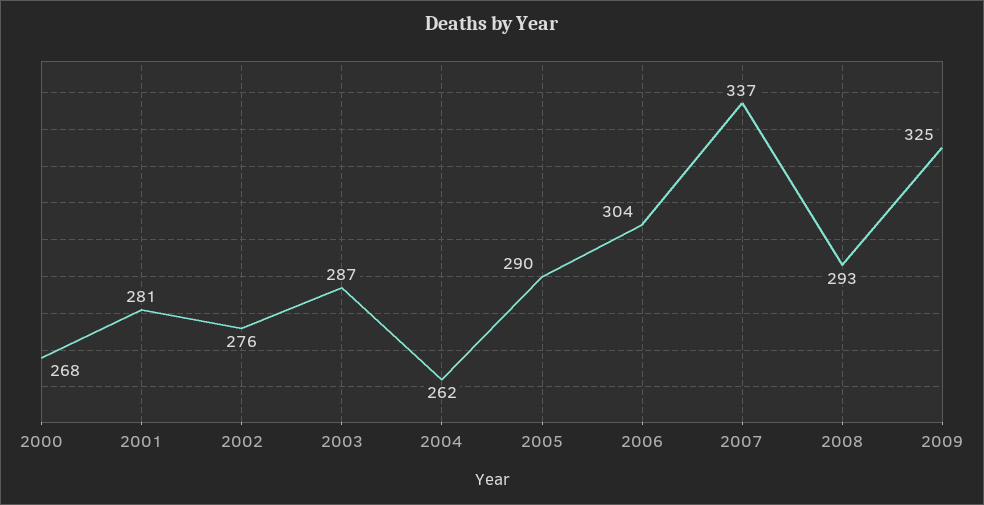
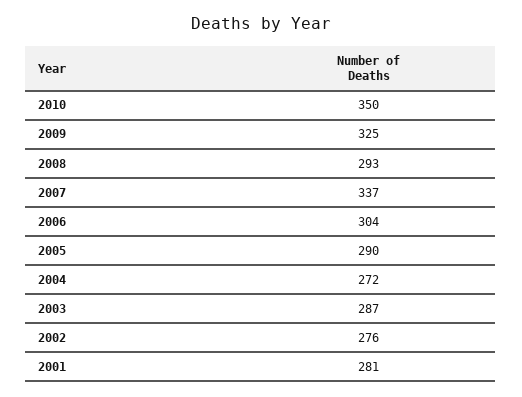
2000: 268 -> none
2004: 262 -> 272
2010: none -> 350

